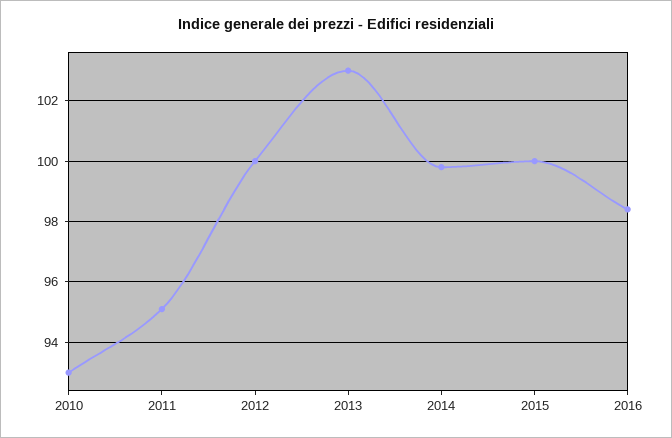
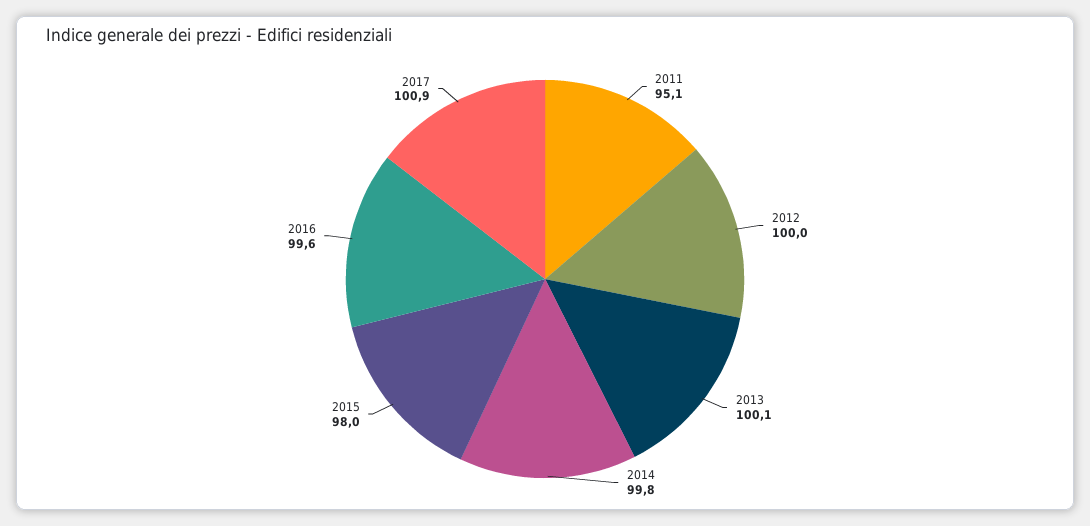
2010: 93 -> none
2013: 103 -> 100.1
2015: 100 -> 98
2016: 98.5 -> 99.6
2017: none -> 100.9

